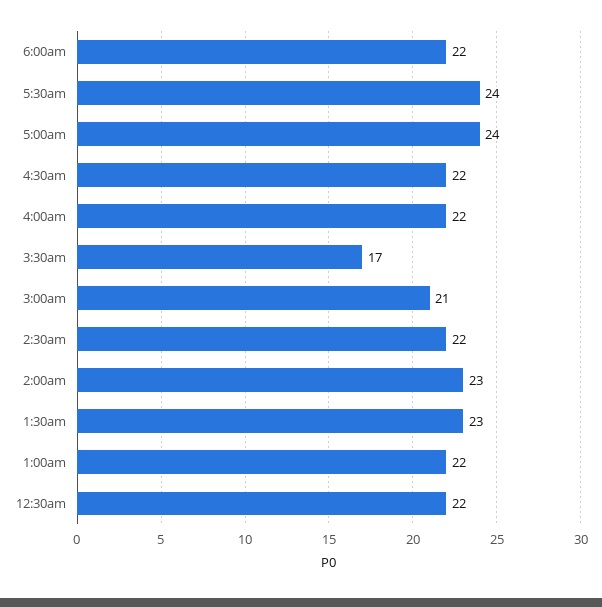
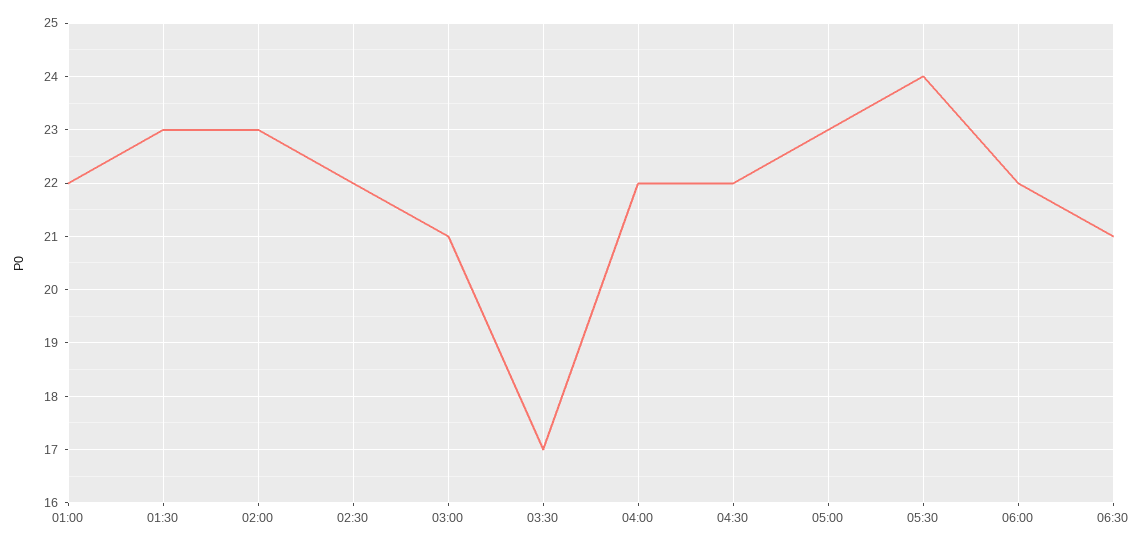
5:00am: 24 -> 23
12:30am: 22 -> none
06:30: none -> 21

